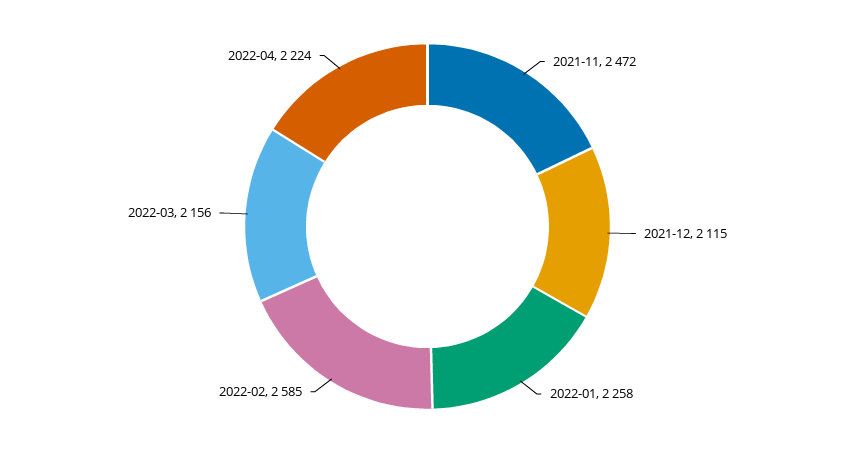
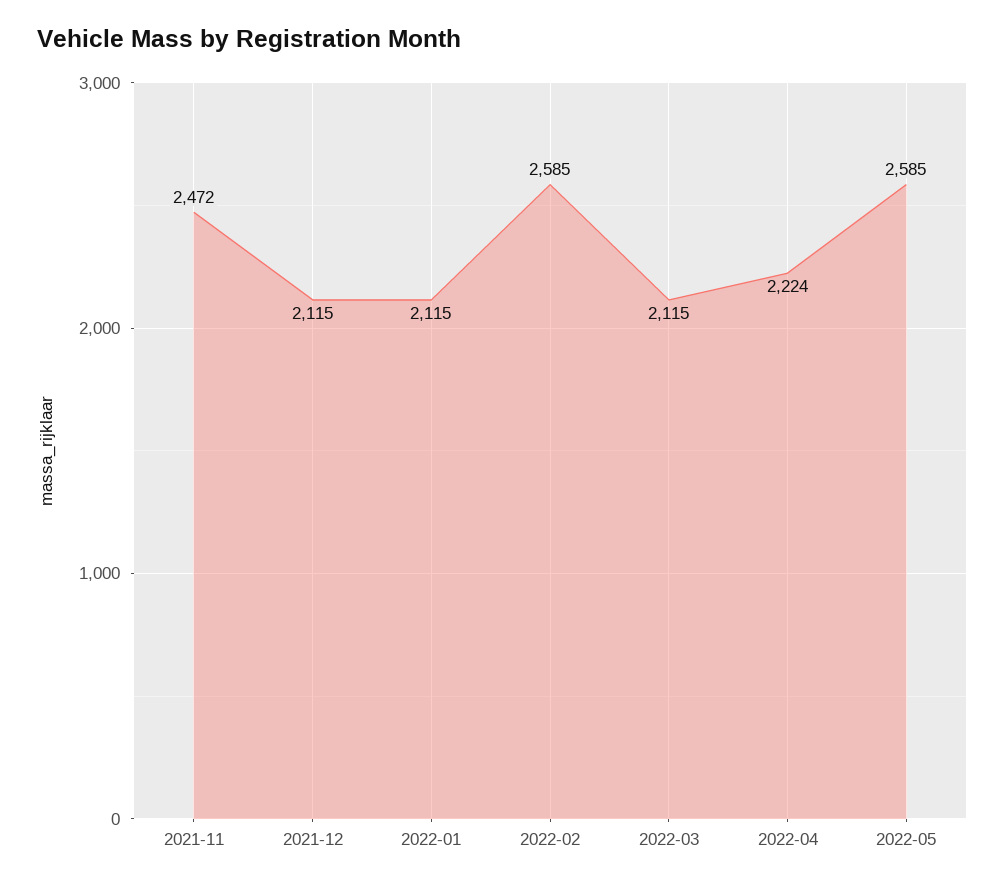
2022-01: 2258 -> 2115
2022-03: 2156 -> 2115
2022-05: none -> 2585

